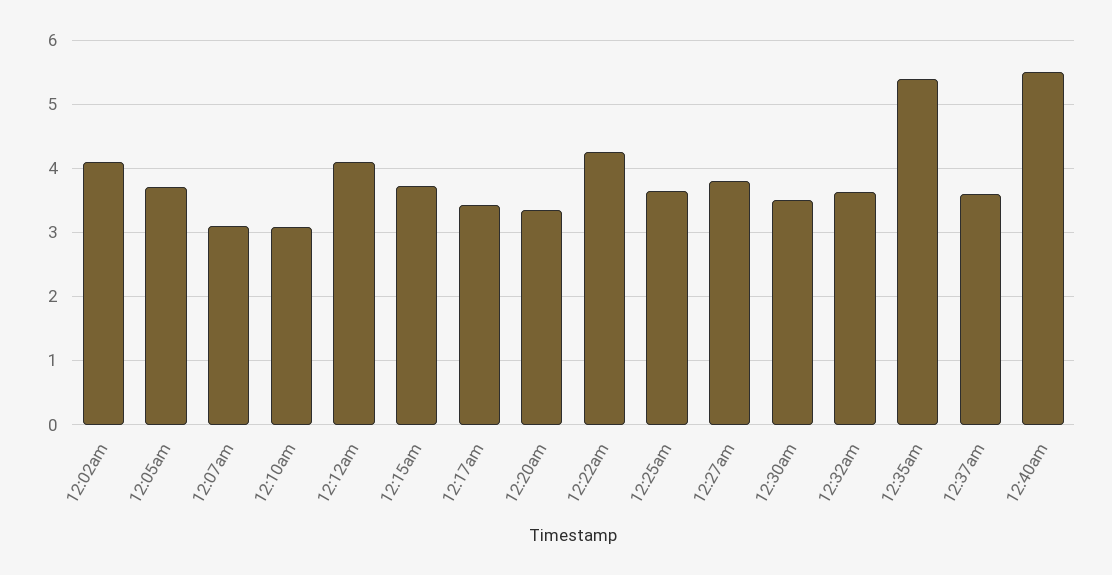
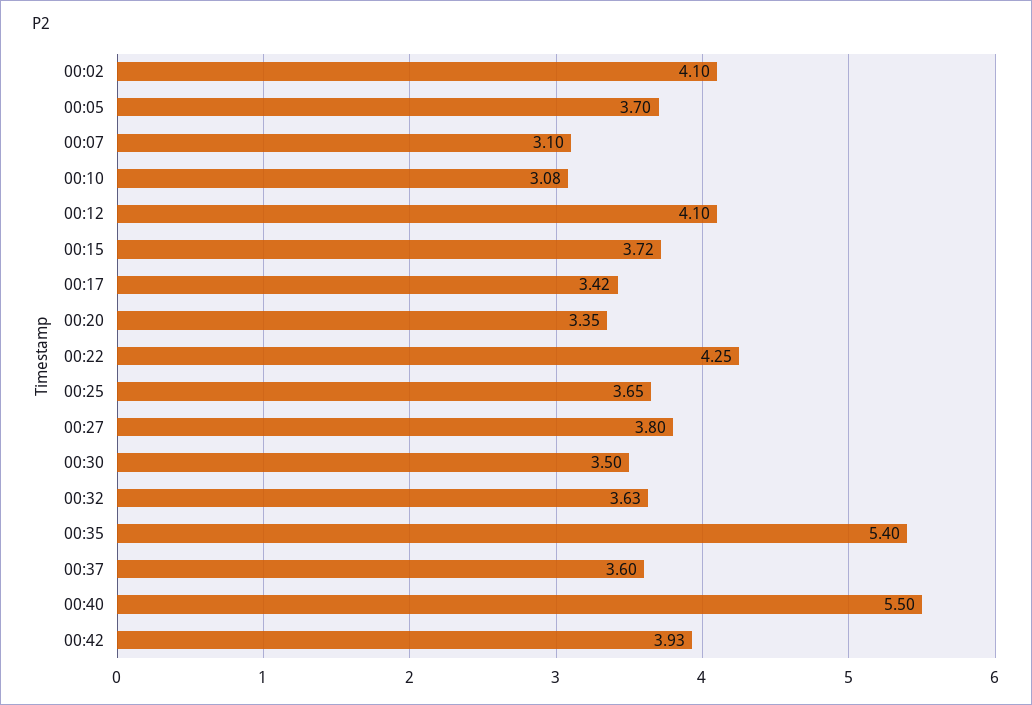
00:42: none -> 3.93

